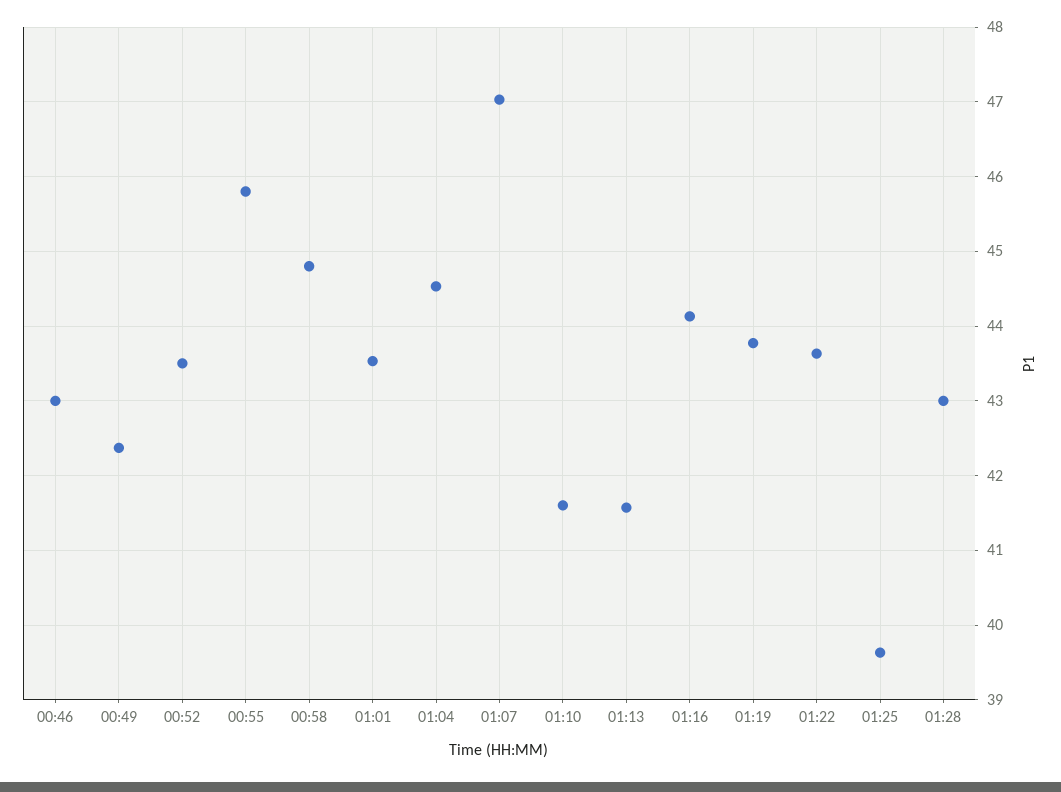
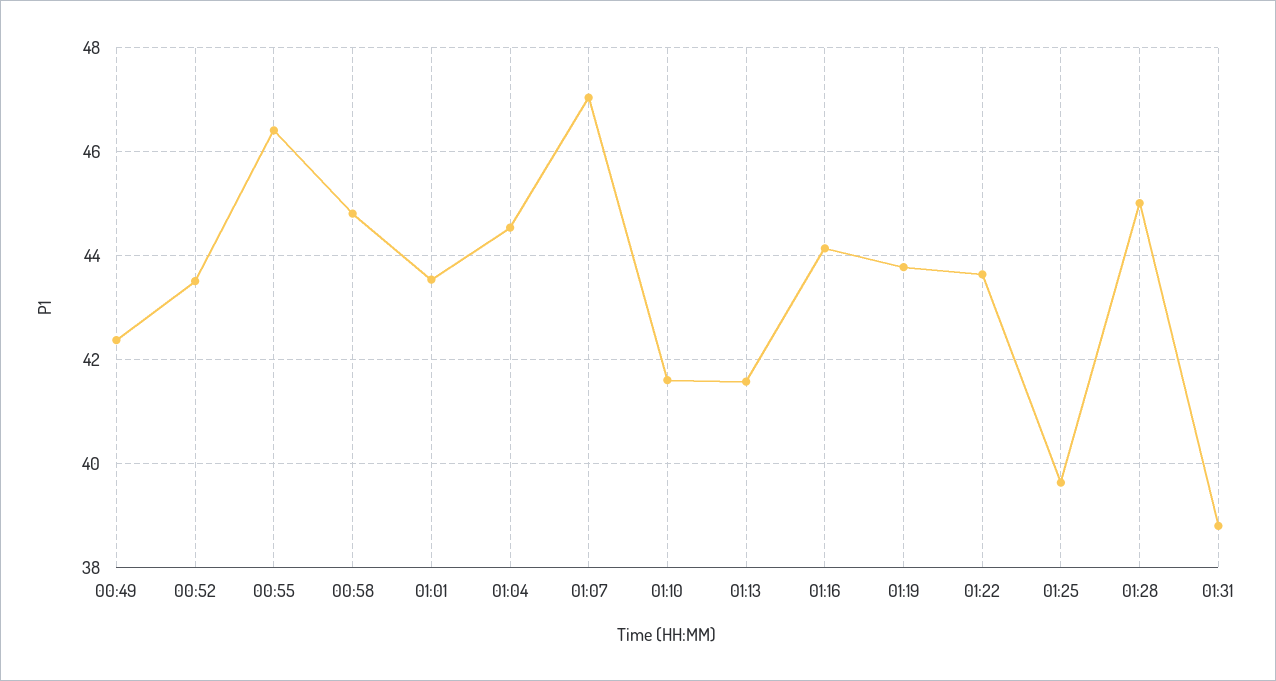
00:46: 43 -> none
00:55: 45.8 -> 46.4
01:28: 43 -> 45
01:31: none -> 38.8

